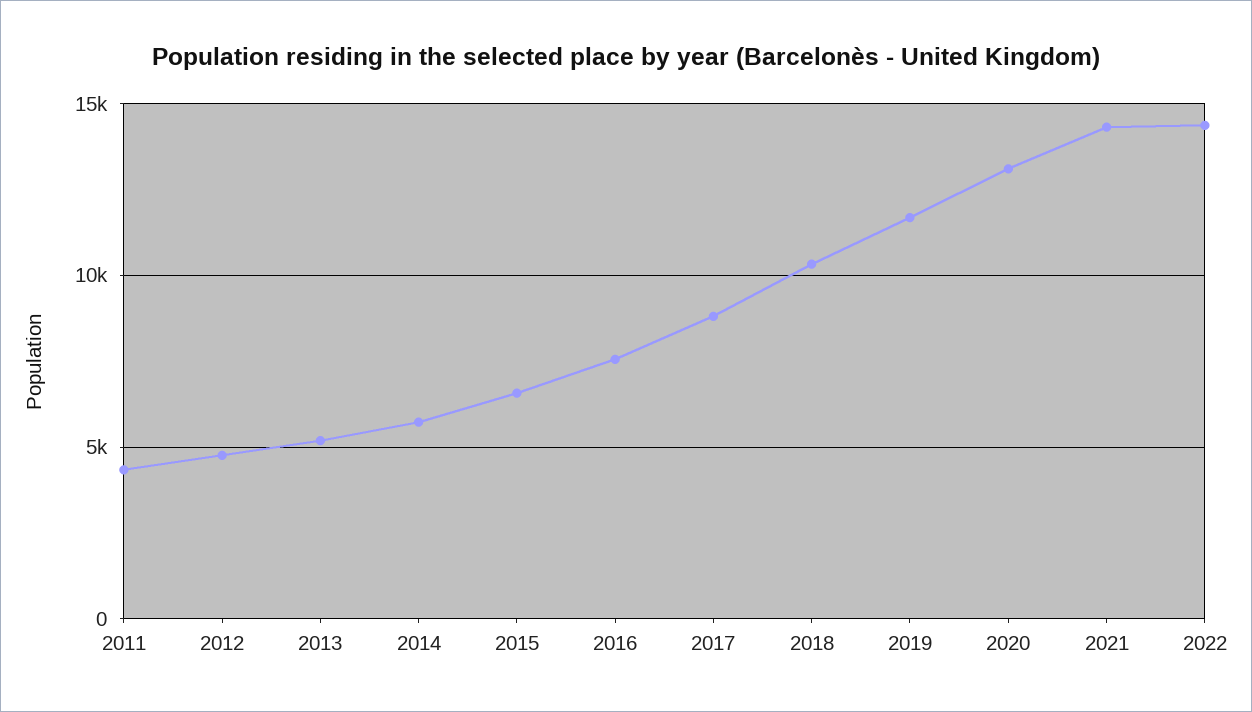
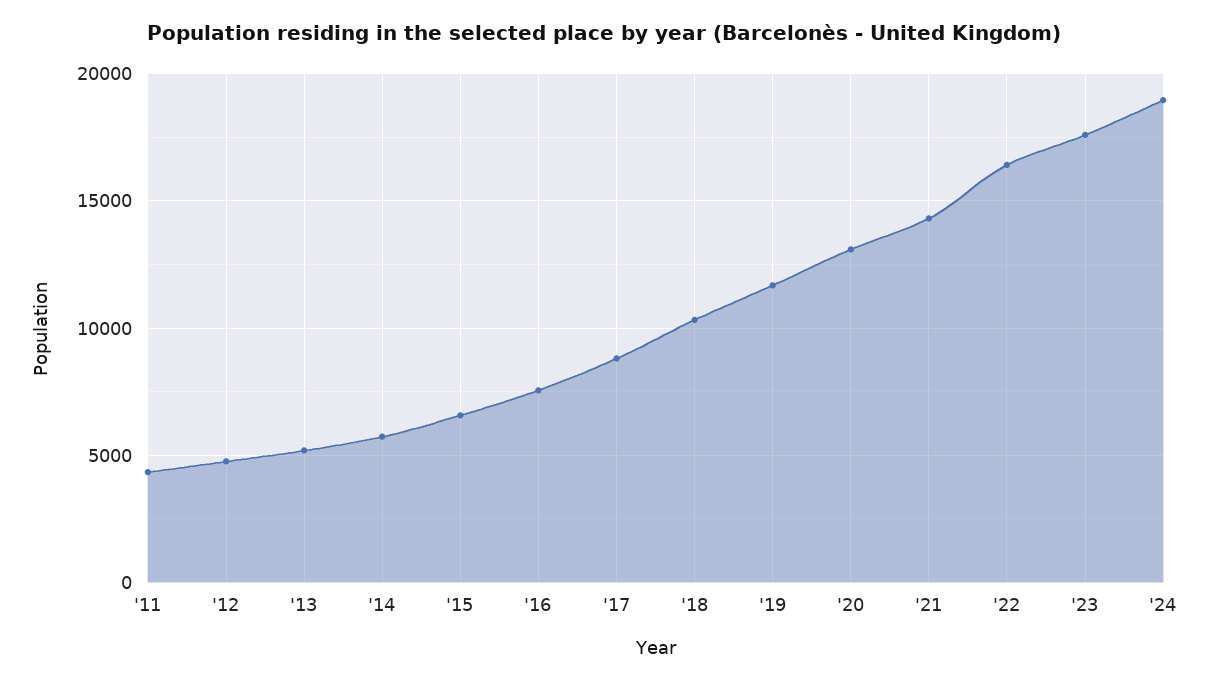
2022: 14500 -> 16500
'23: none -> 17500
'24: none -> 19000

